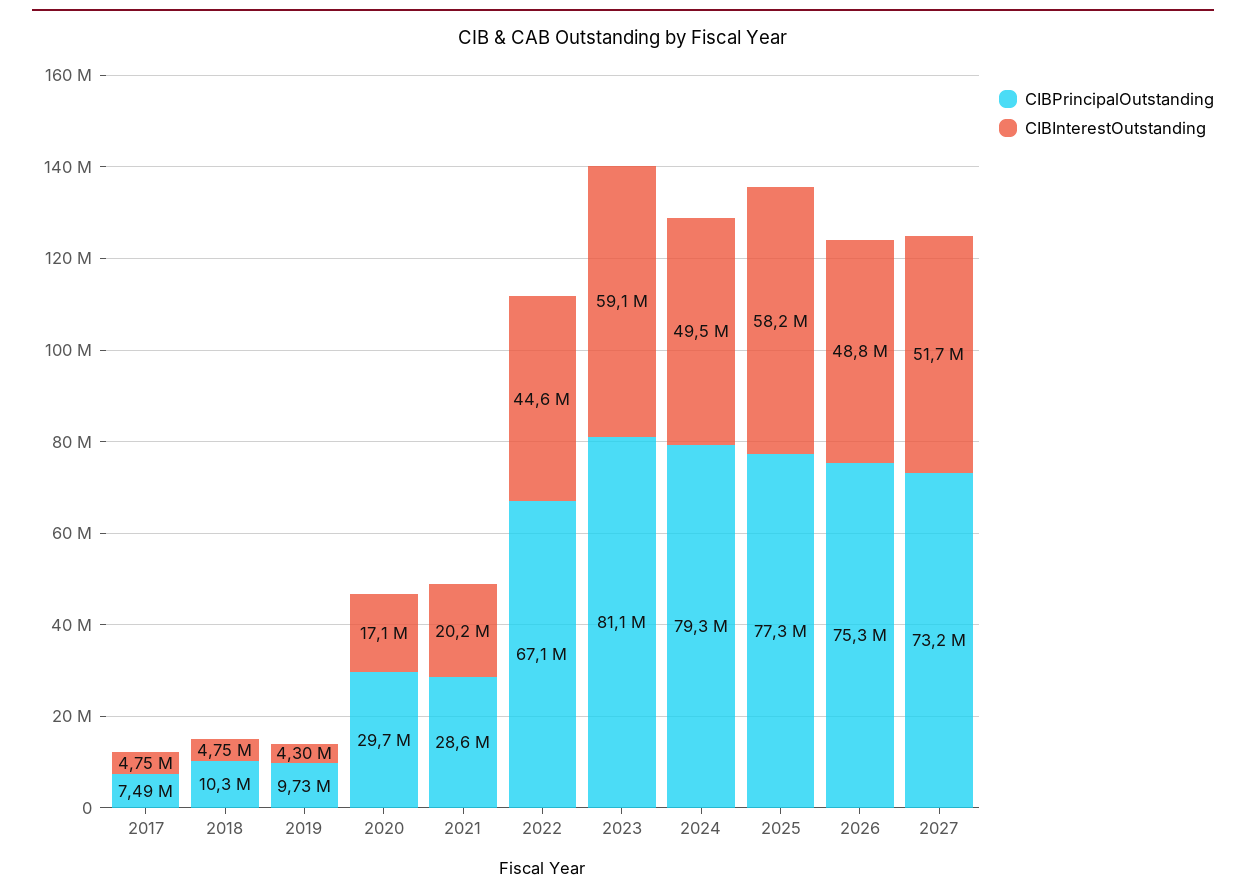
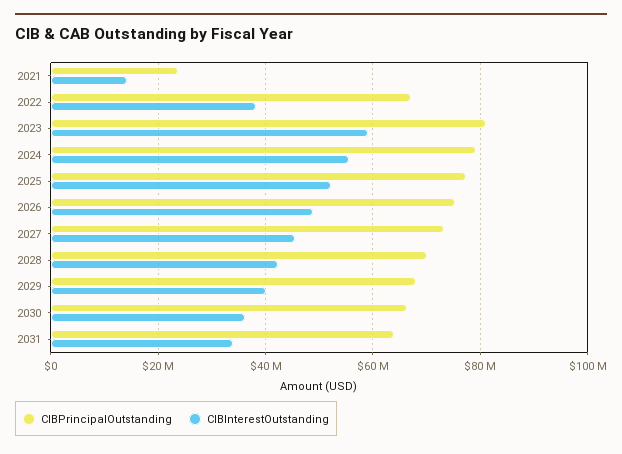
CIBPrincipalOutstanding, 2017: 7490000 -> none
CIBInterestOutstanding, 2017: 4750000 -> none
CIBPrincipalOutstanding, 2018: 10300000 -> none
CIBInterestOutstanding, 2018: 4750000 -> none
CIBPrincipalOutstanding, 2019: 9730000 -> none
CIBInterestOutstanding, 2019: 4300000 -> none
CIBPrincipalOutstanding, 2020: 29700000 -> none
CIBInterestOutstanding, 2020: 17100000 -> none
CIBPrincipalOutstanding, 2021: 28600000 -> 24000000
CIBInterestOutstanding, 2021: 20200000 -> 14000000
CIBInterestOutstanding, 2022: 44600000 -> 38000000
CIBInterestOutstanding, 2024: 49500000 -> 56000000
CIBInterestOutstanding, 2025: 58200000 -> 52000000
CIBInterestOutstanding, 2027: 51700000 -> 46000000
CIBPrincipalOutstanding, 2028: none -> 70000000
CIBInterestOutstanding, 2028: none -> 42000000
CIBPrincipalOutstanding, 2029: none -> 68000000
CIBInterestOutstanding, 2029: none -> 40000000
CIBPrincipalOutstanding, 2030: none -> 66000000
CIBInterestOutstanding, 2030: none -> 36000000
CIBPrincipalOutstanding, 2031: none -> 64000000
CIBInterestOutstanding, 2031: none -> 34000000

